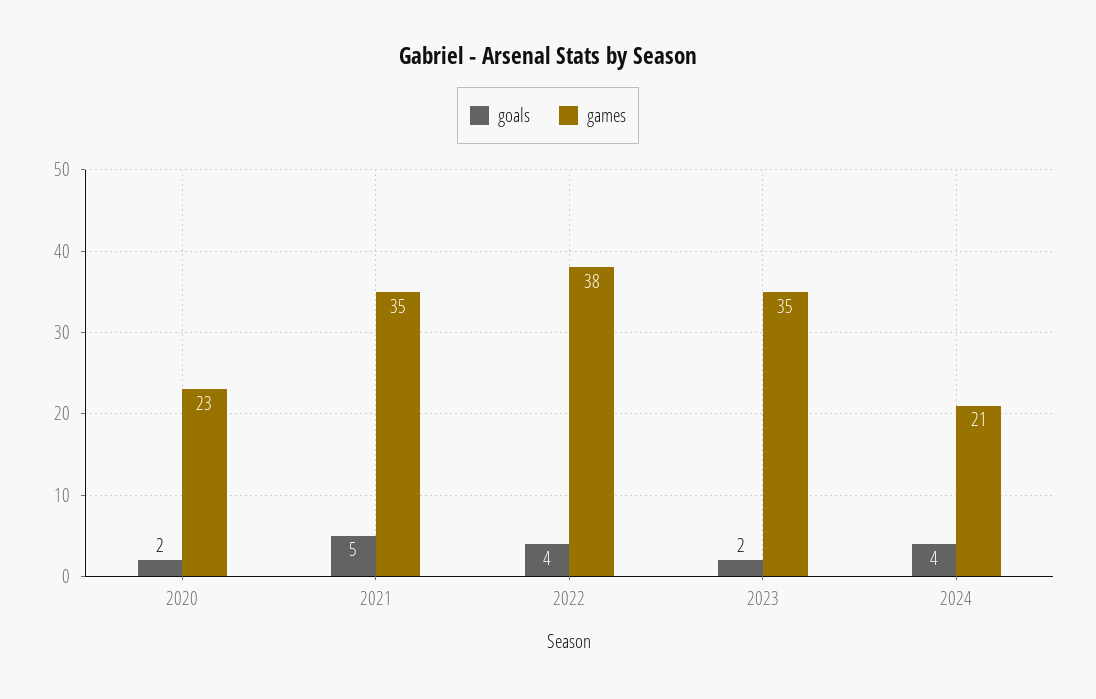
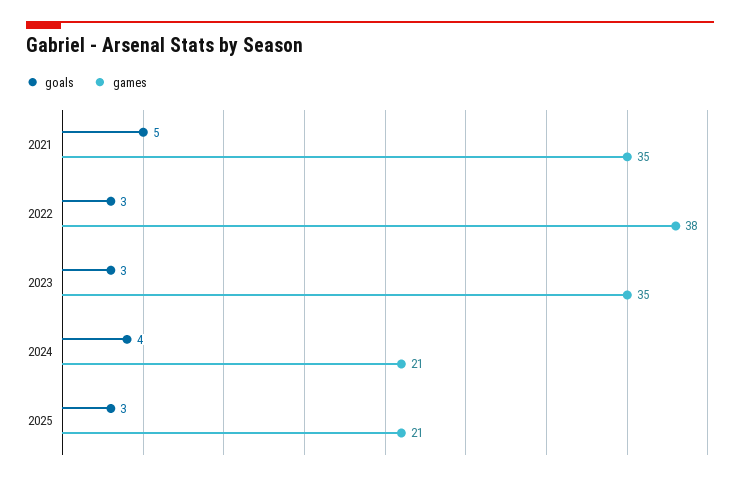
goals, 2020: 2 -> none
games, 2020: 23 -> none
goals, 2022: 4 -> 3
goals, 2023: 2 -> 3
goals, 2025: none -> 3
games, 2025: none -> 21

